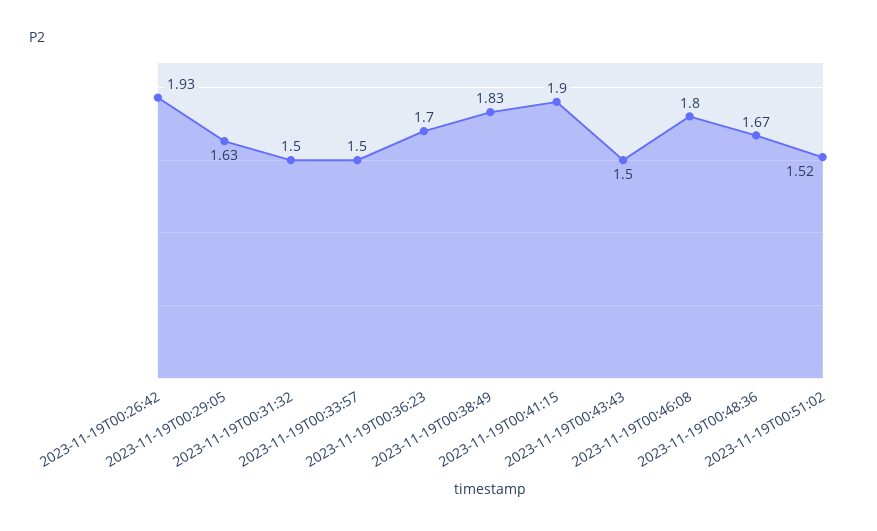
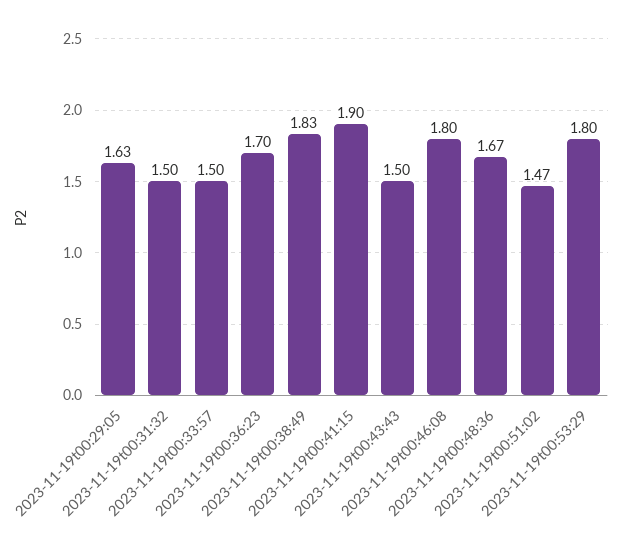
2023-11-19T00:26:42: 1.93 -> none
2023-11-19T00:51:02: 1.52 -> 1.47
2023-11-19t00:53:29: none -> 1.8

